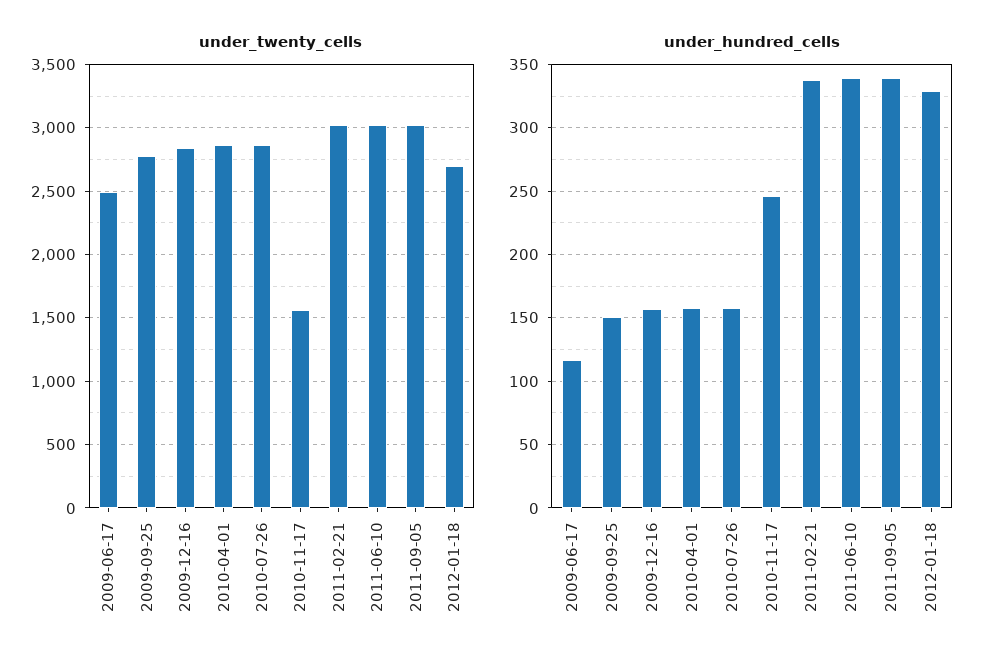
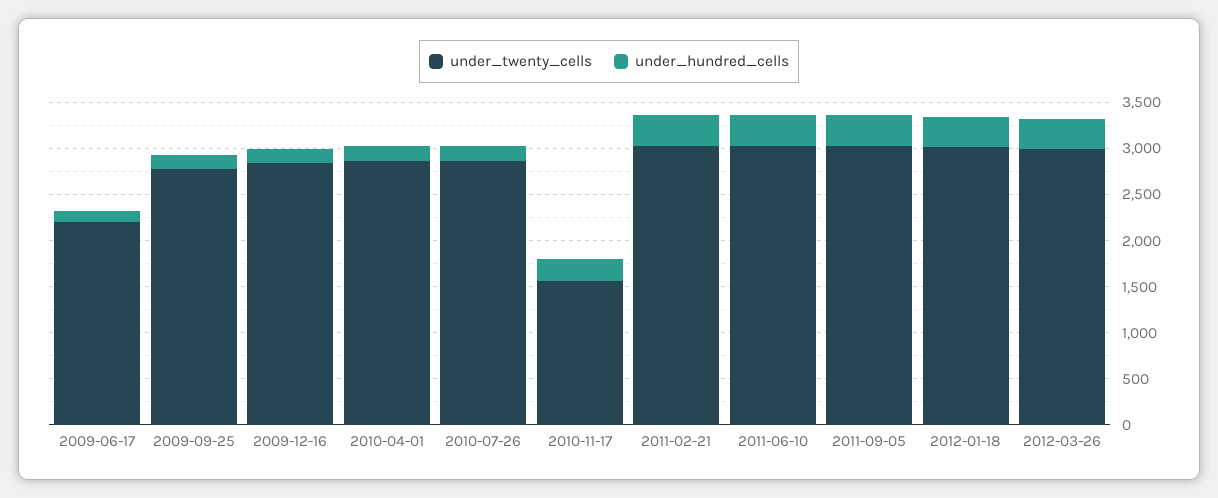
under_twenty_cells, 2009-06-17: 2500 -> 2200
under_twenty_cells, 2012-01-18: 2700 -> 3000
under_twenty_cells, 2012-03-26: none -> 3000
under_hundred_cells, 2012-03-26: none -> 300

